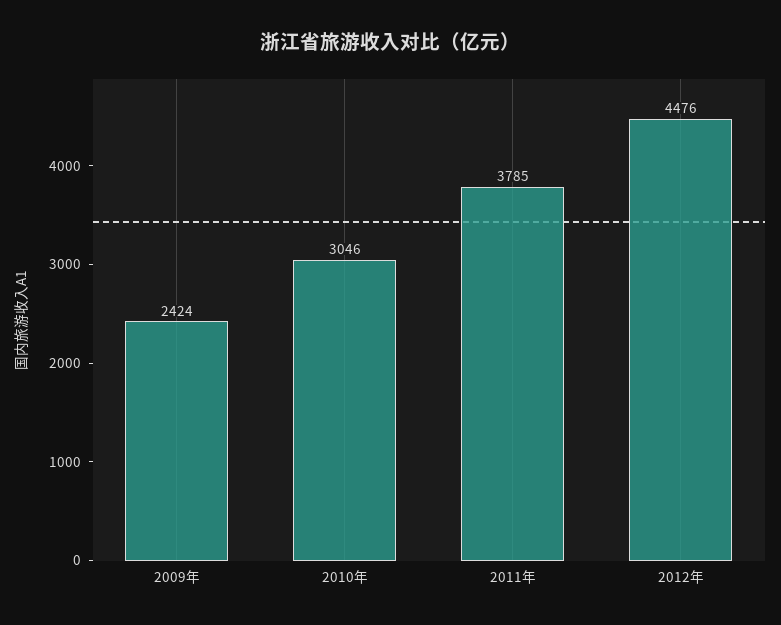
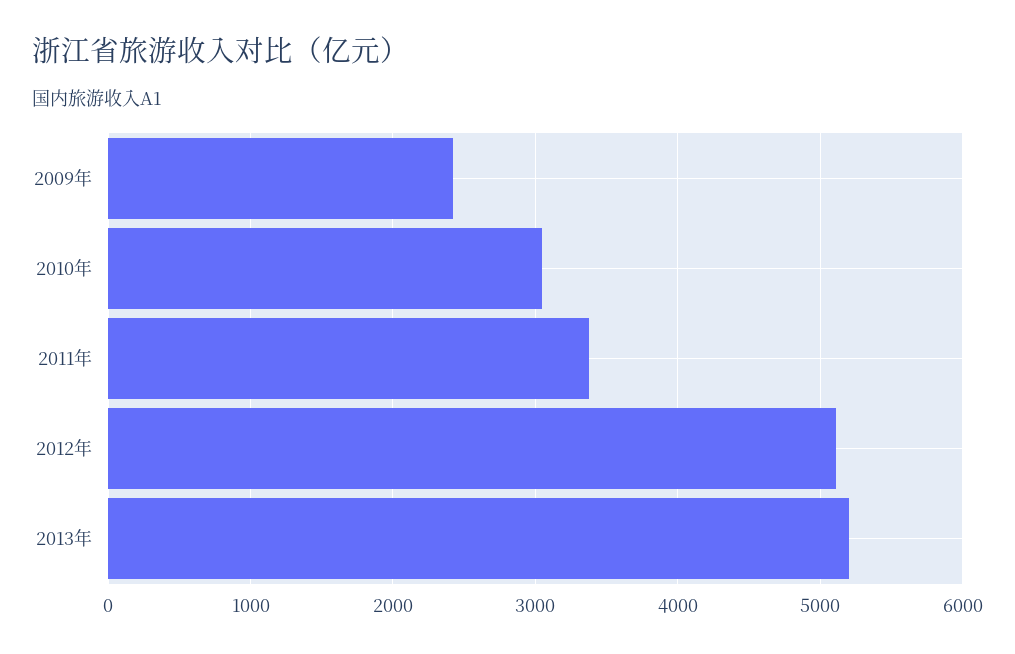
2011年: 3785 -> 3400
2012年: 4476 -> 5100
2013年: none -> 5200

